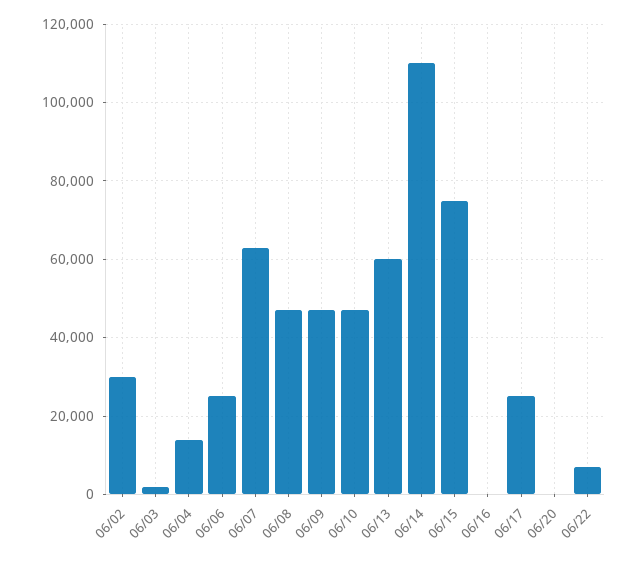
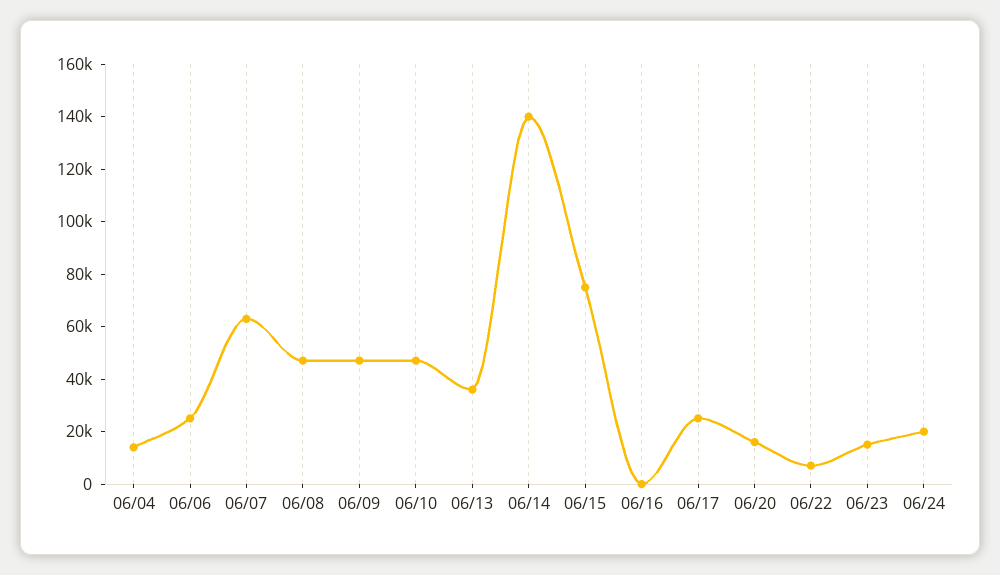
06/02: 30000 -> none
06/03: 2000 -> none
06/13: 60000 -> 35000
06/14: 110000 -> 140000
06/20: 0 -> 15000
06/23: none -> 15000
06/24: none -> 20000

